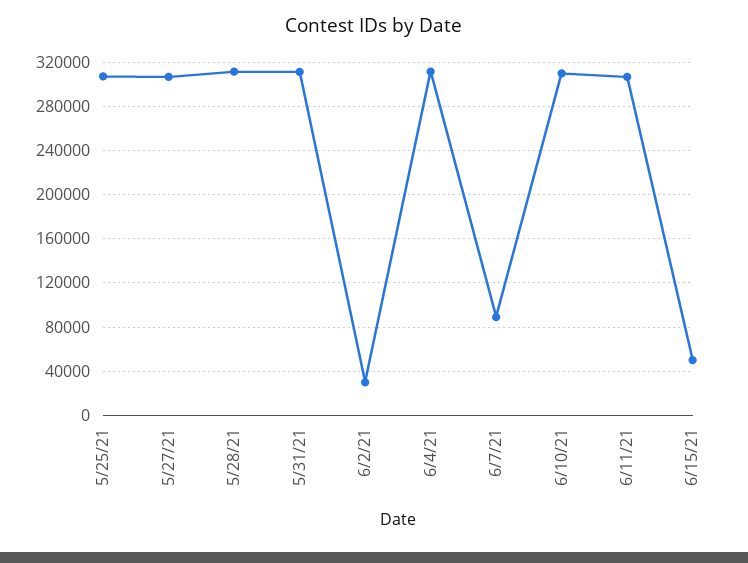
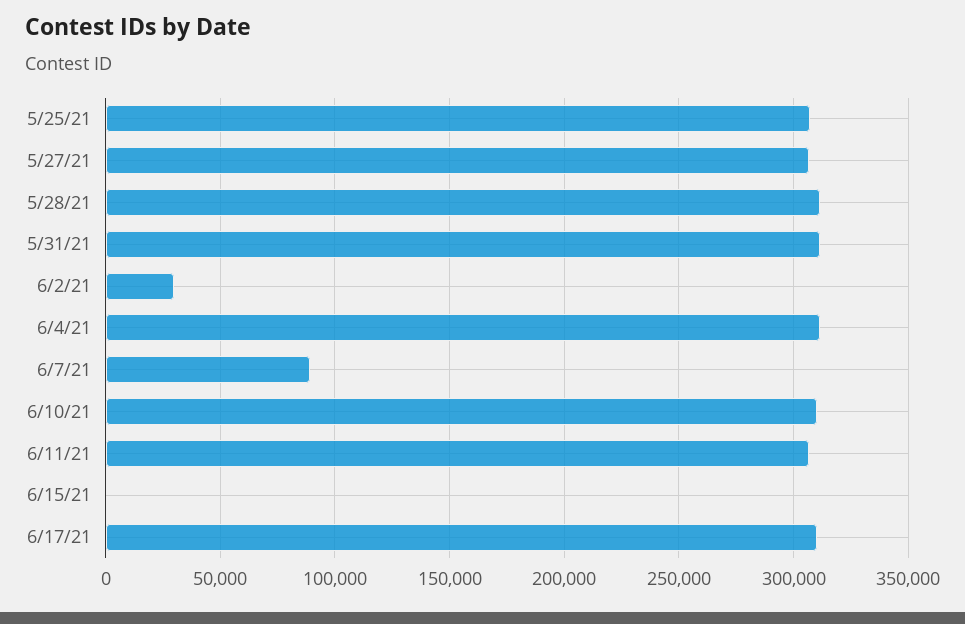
6/15/21: 50000 -> 0
6/17/21: none -> 310000

